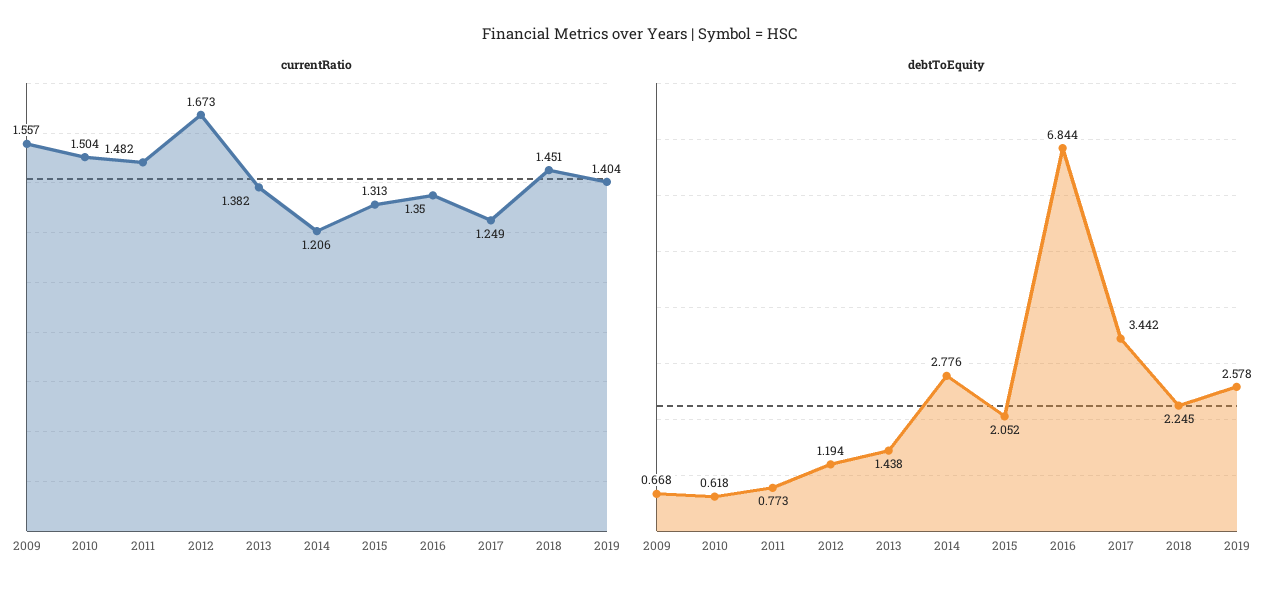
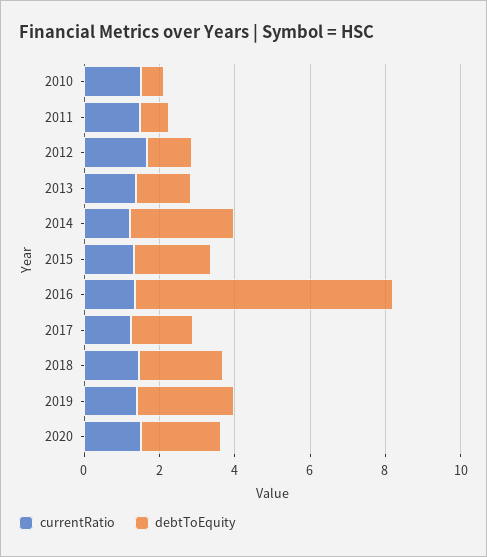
currentRatio, 2009: 1.557 -> none
debtToEquity, 2009: 0.668 -> none
debtToEquity, 2017: 3.442 -> 1.5
currentRatio, 2020: none -> 1.5
debtToEquity, 2020: none -> 2

